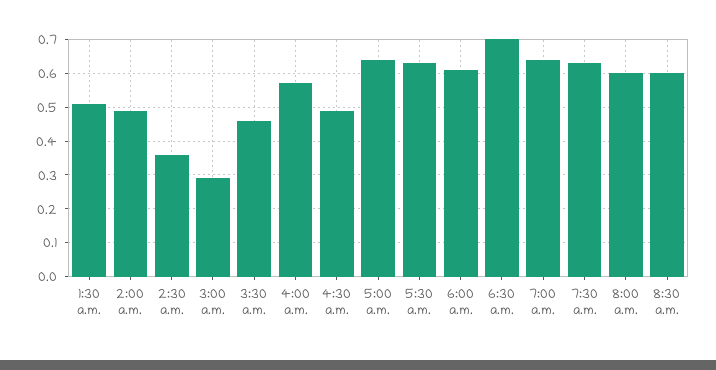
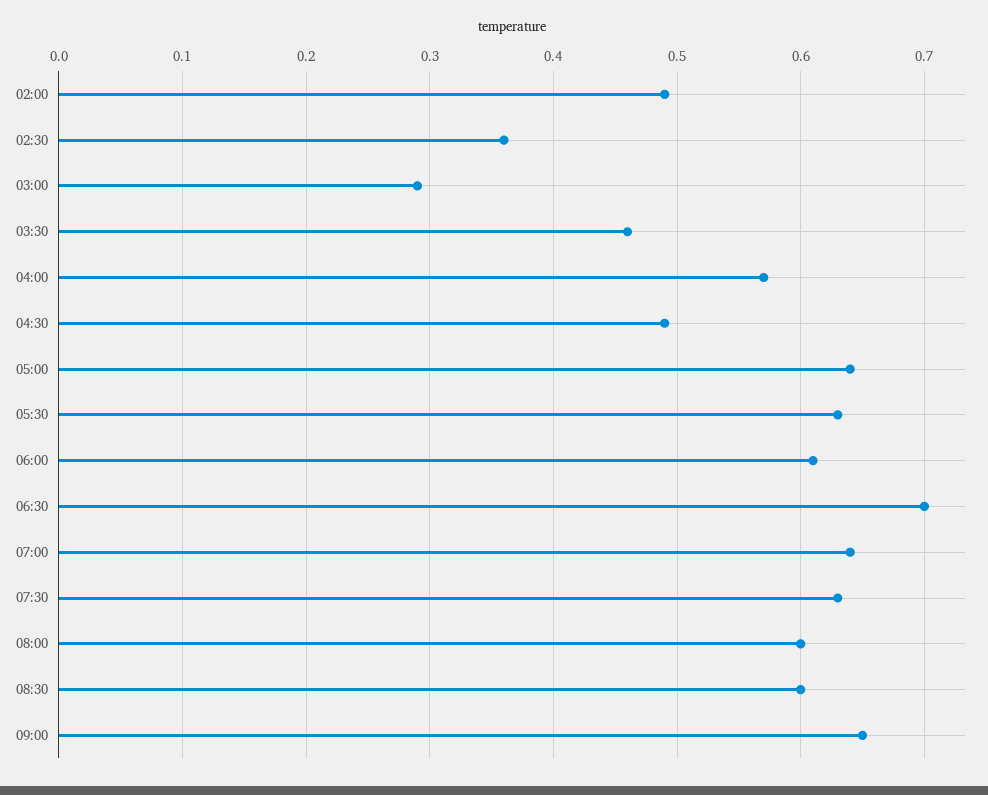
1:30 a.m.: 0.5 -> none
09:00: none -> 0.65

